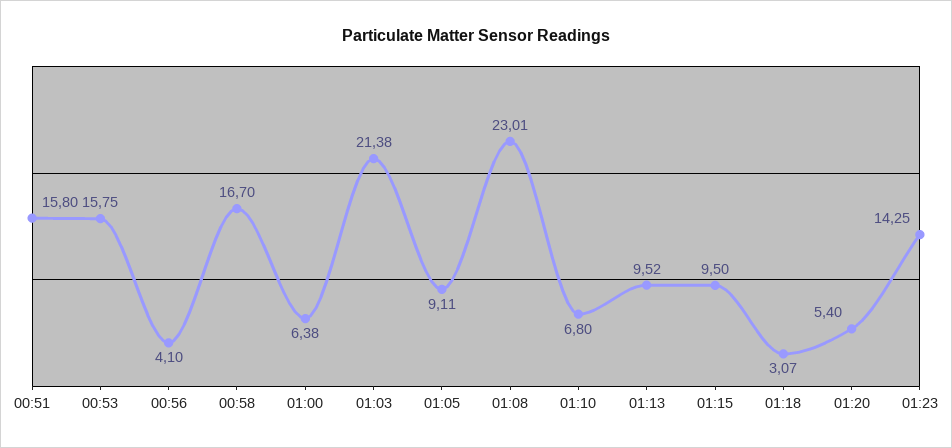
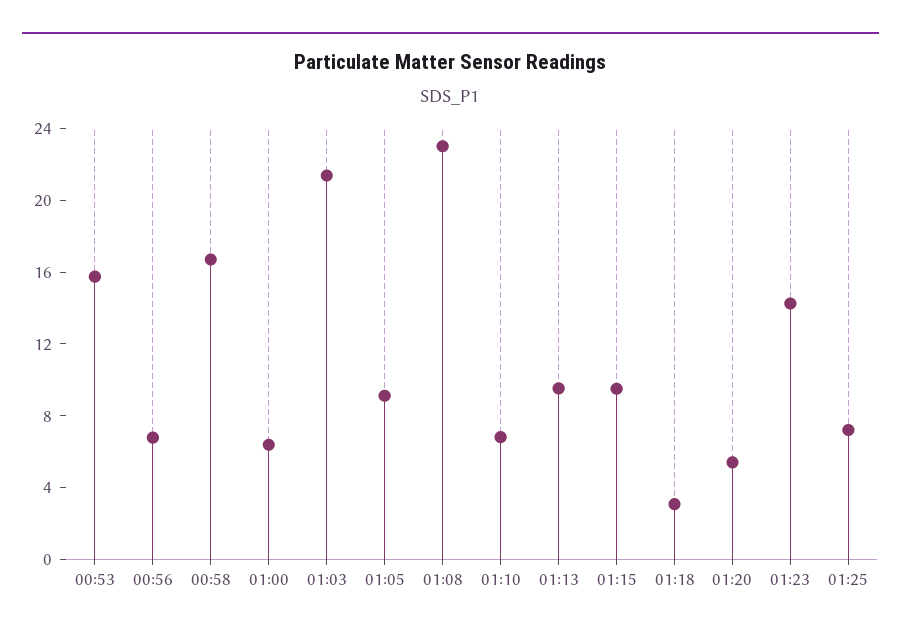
00:51: 15.8 -> none
00:56: 4.1 -> 7
01:25: none -> 7

